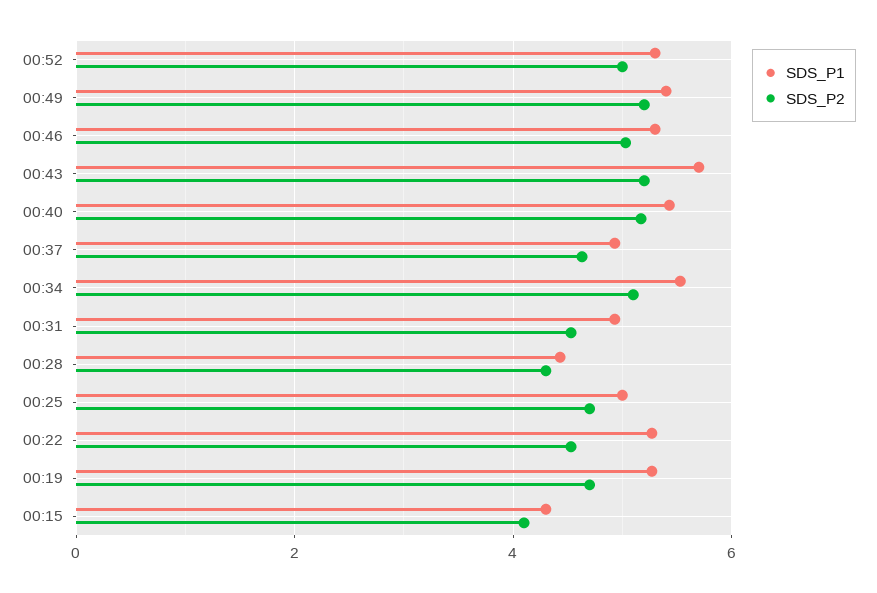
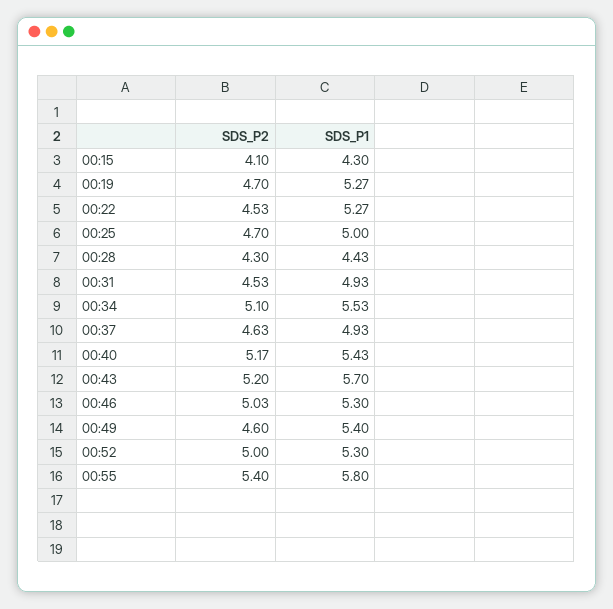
SDS_P2, 00:49: 5.2 -> 4.6
SDS_P2, 00:55: none -> 5.4
SDS_P1, 00:55: none -> 5.8

